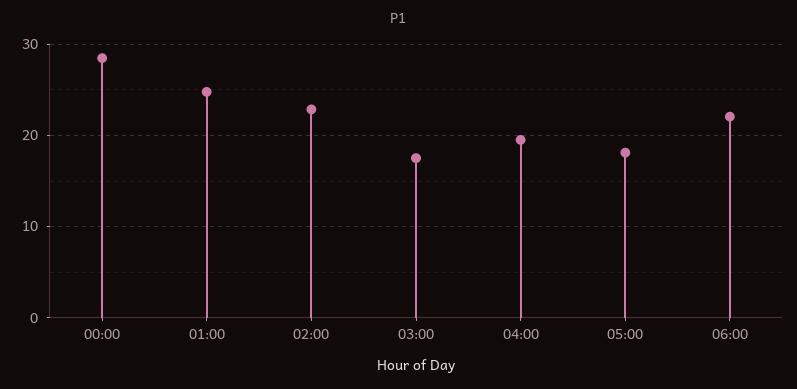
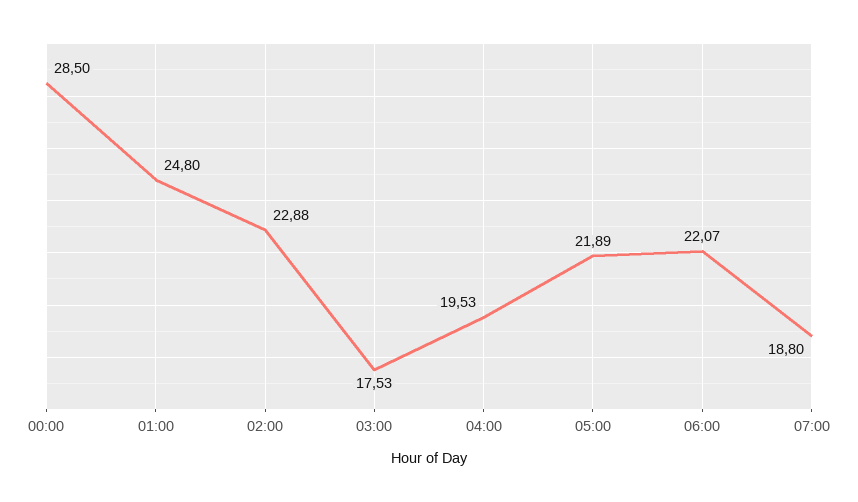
05:00: 18 -> 21.89
07:00: none -> 18.8

